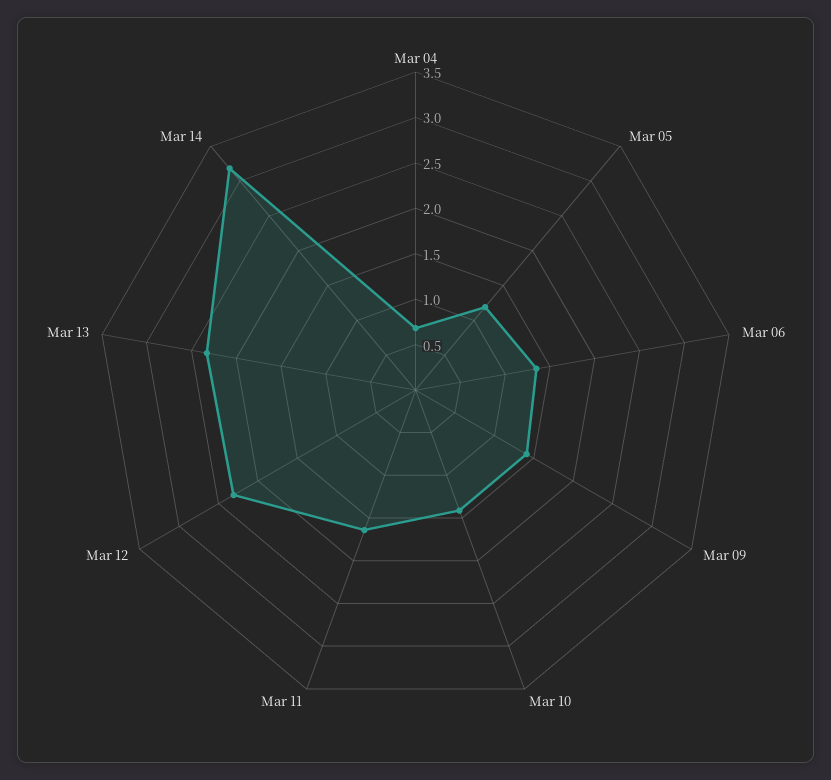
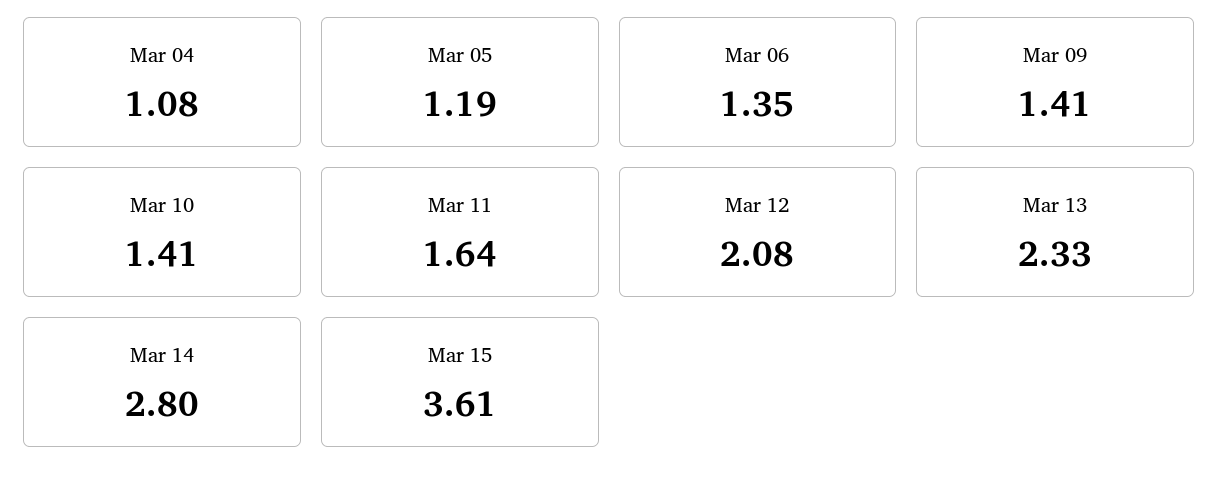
Mar 04: 0.7 -> 1.08
Mar 12: 2.3 -> 2.08
Mar 14: 3.2 -> 2.8
Mar 15: none -> 3.61

